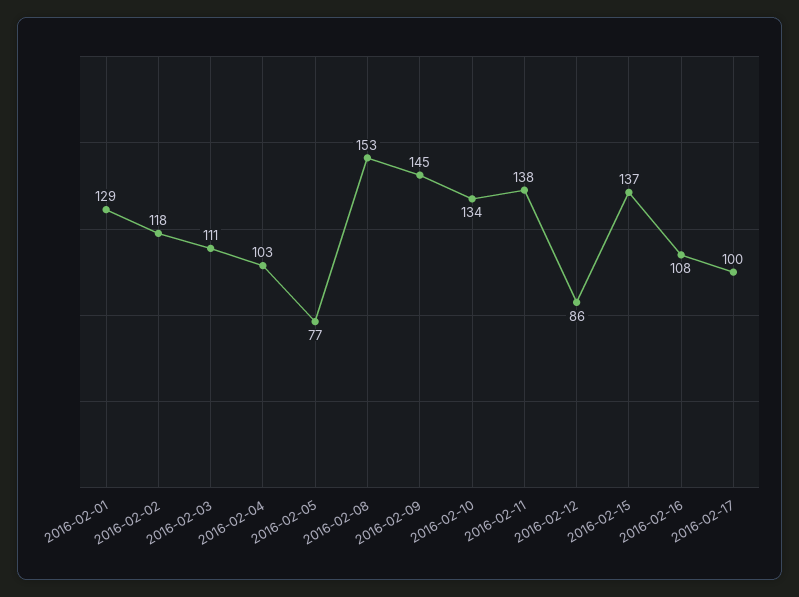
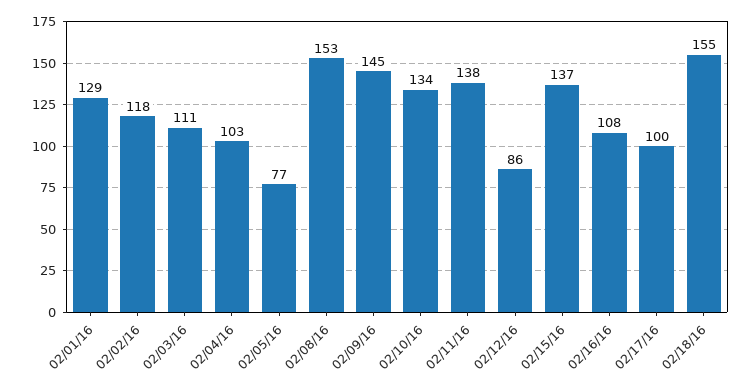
02/18/16: none -> 155

